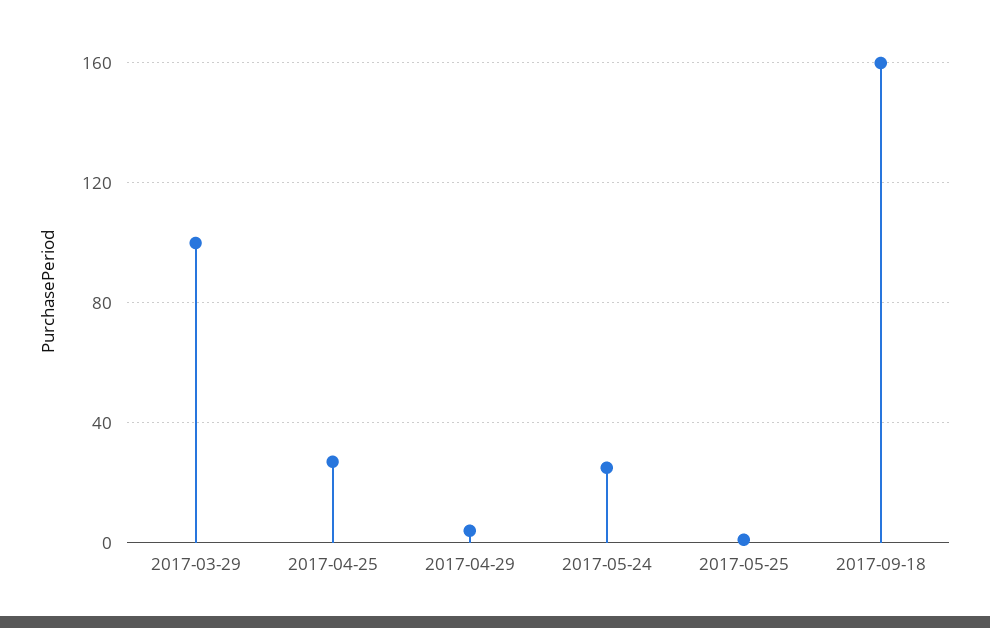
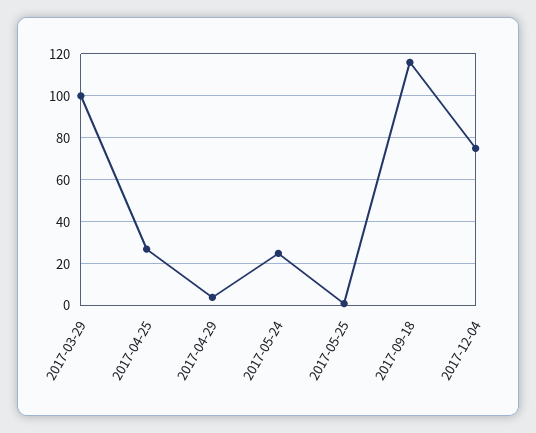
2017-09-18: 160 -> 115
2017-12-04: none -> 75

